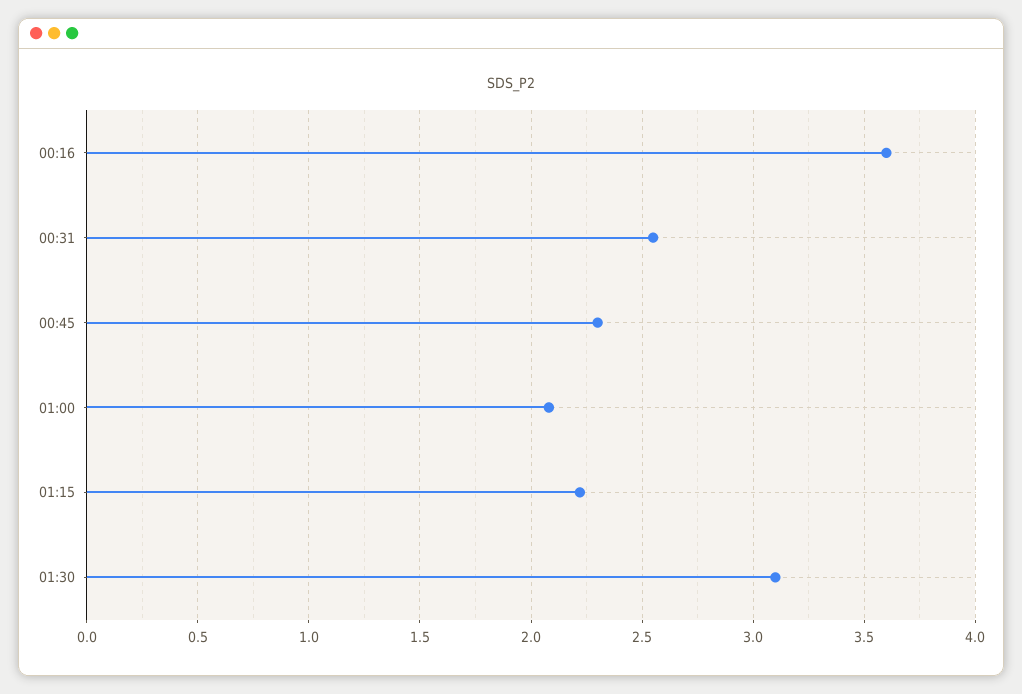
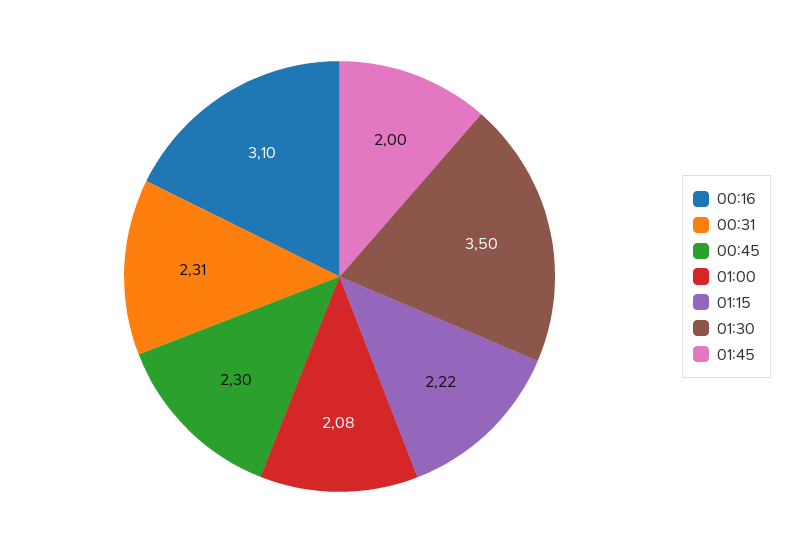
00:16: 3.6 -> 3.1
00:31: 2.55 -> 2.31
01:30: 3.1 -> 3.5
01:45: none -> 2

